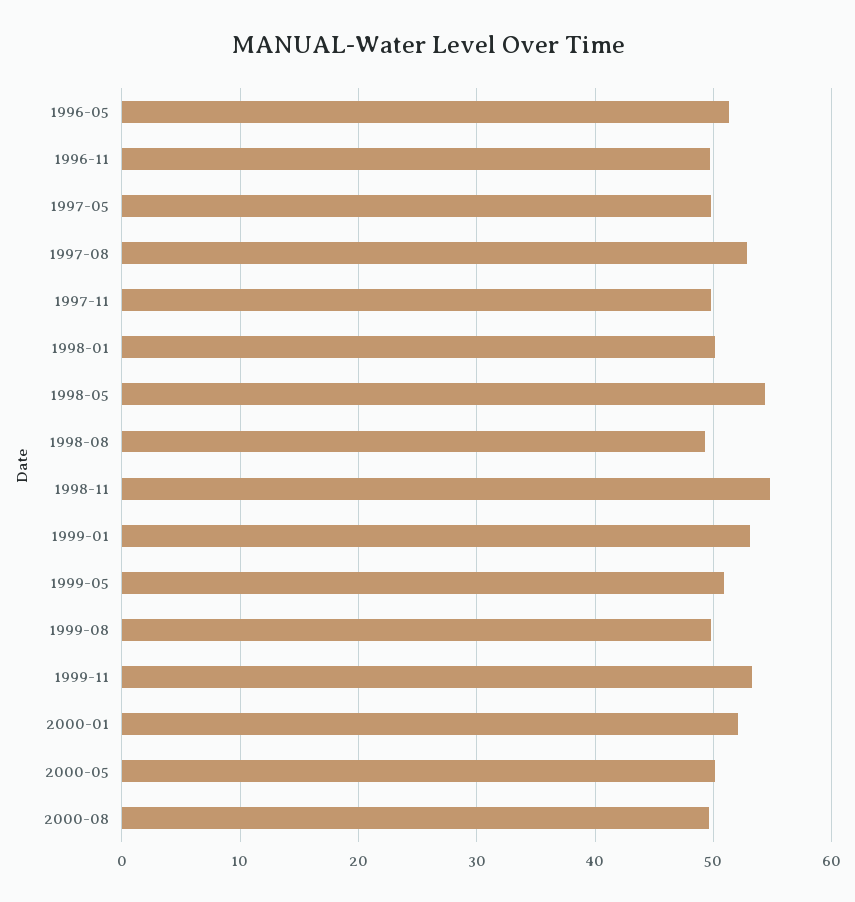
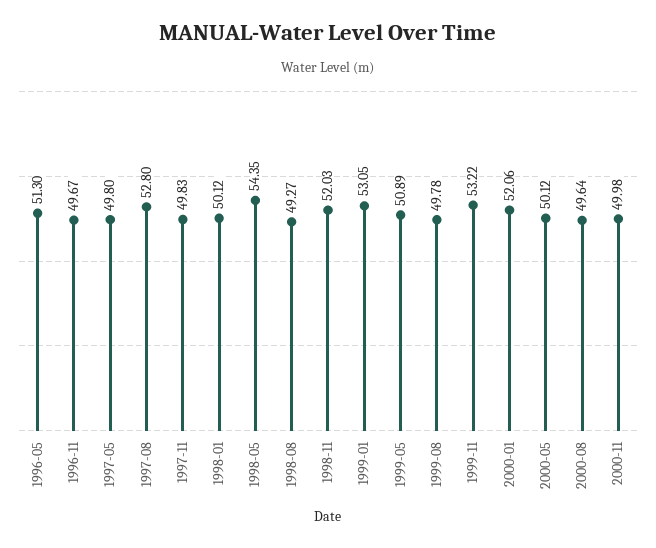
1998-11: 55 -> 52.03
2000-11: none -> 49.98

